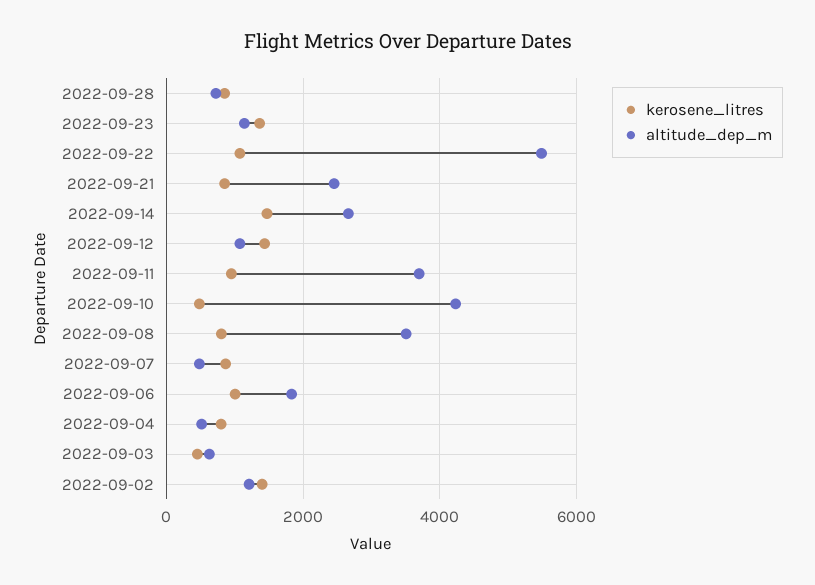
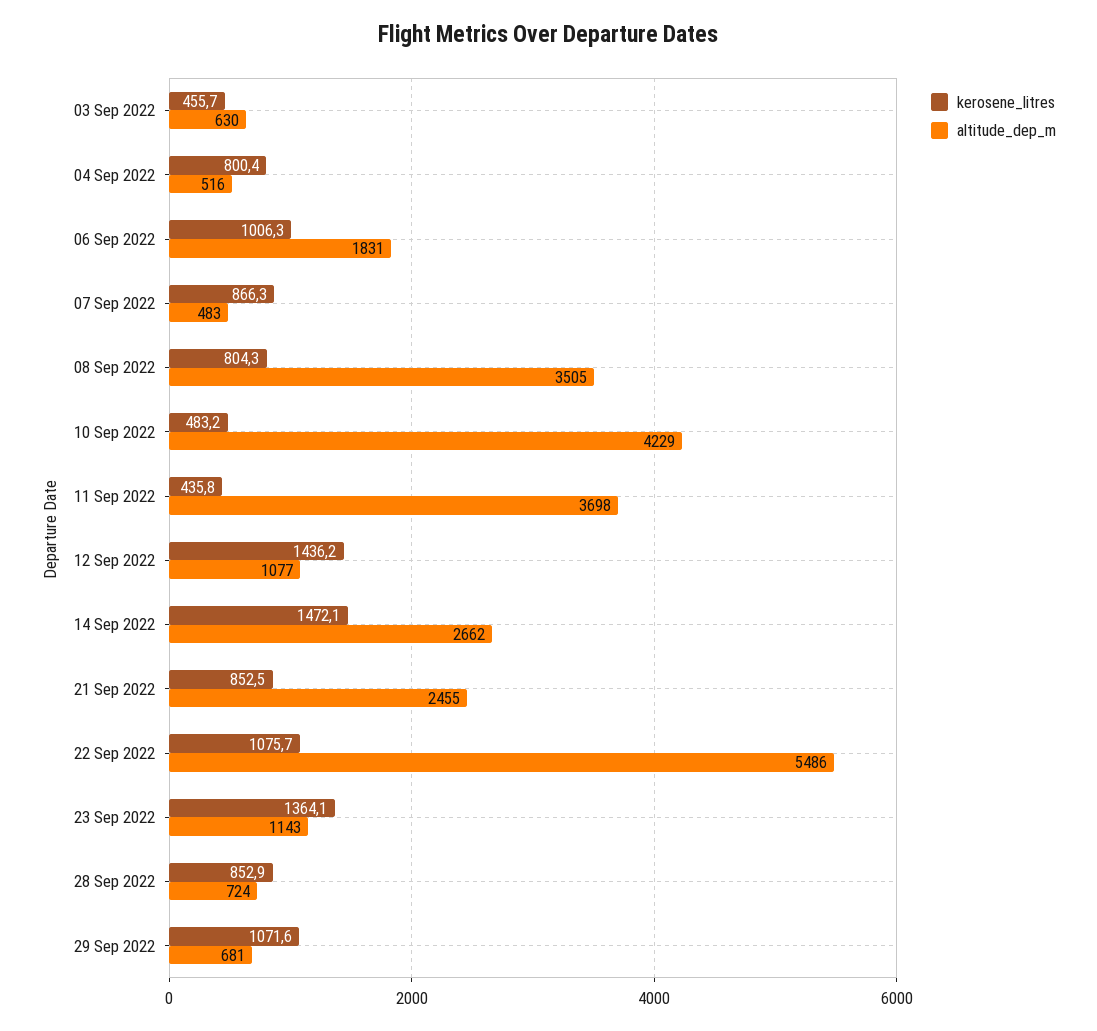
kerosene_litres, 2022-09-11: 1000 -> 435.8
kerosene_litres, 2022-09-02: 1400 -> none
altitude_dep_m, 2022-09-02: 1200 -> none
kerosene_litres, 29 Sep 2022: none -> 1071.6
altitude_dep_m, 29 Sep 2022: none -> 681

